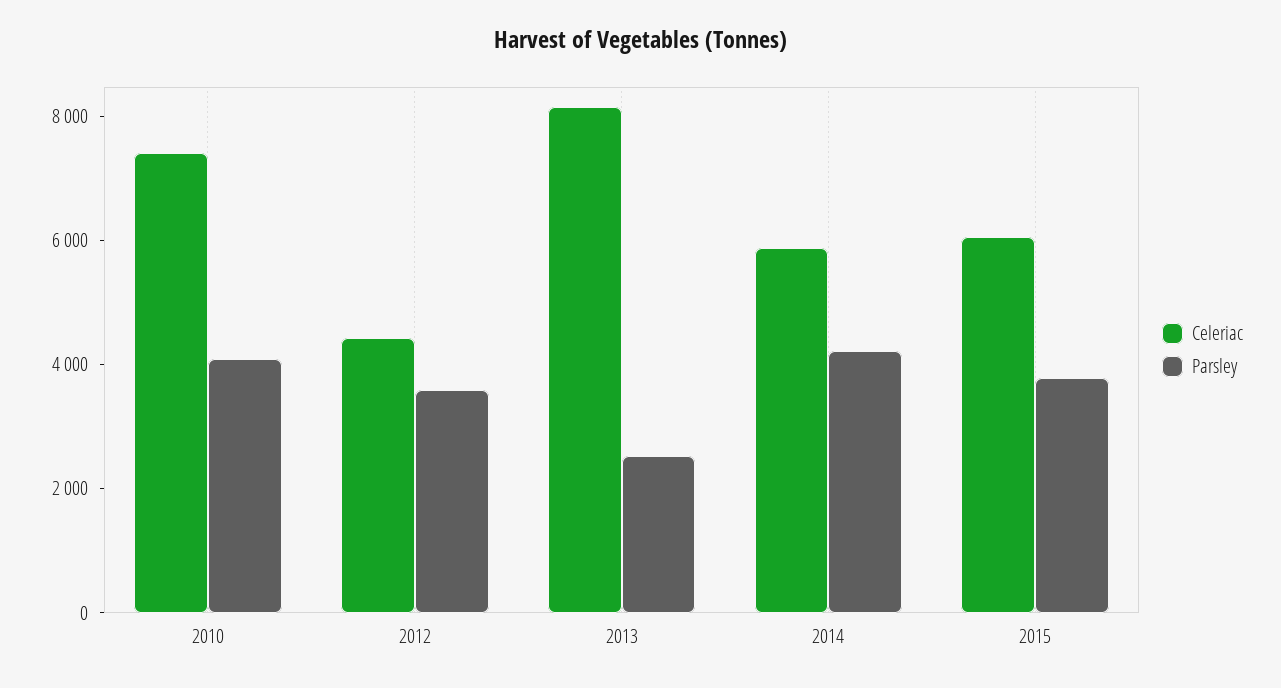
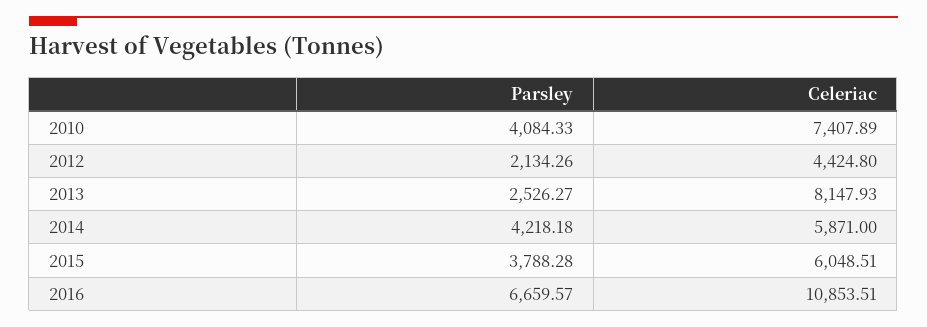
Parsley, 2012: 3500 -> 2134.26
Parsley, 2016: none -> 6659.57
Celeriac, 2016: none -> 10853.51

